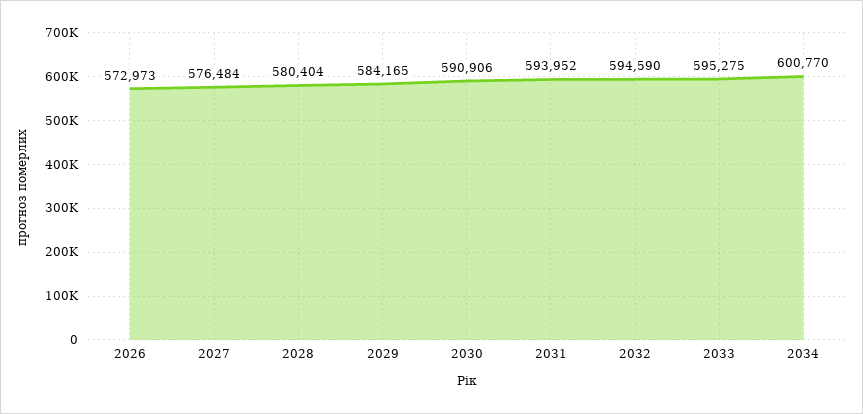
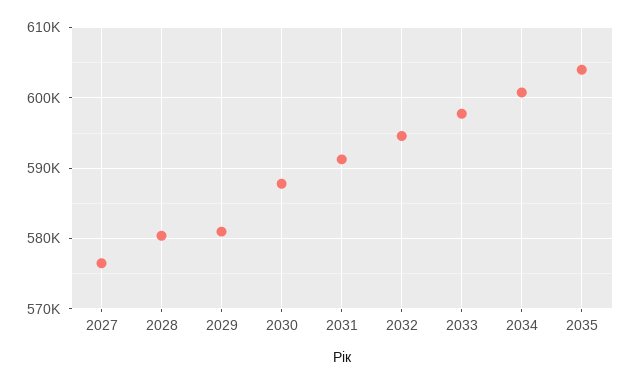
2026: 572973 -> none
2029: 584165 -> 581000
2030: 590906 -> 588000
2031: 593952 -> 591000
2033: 595275 -> 598000
2035: none -> 604000

